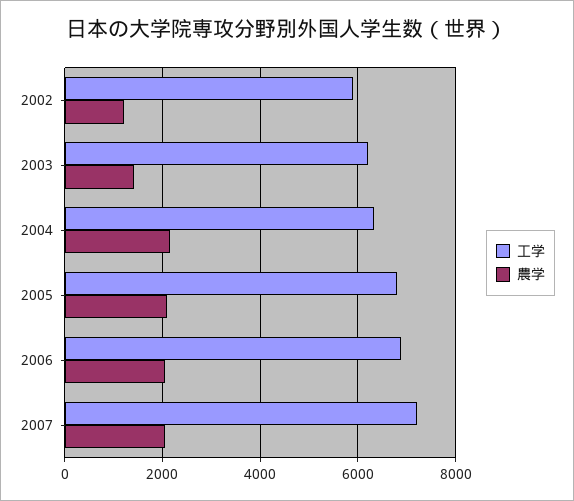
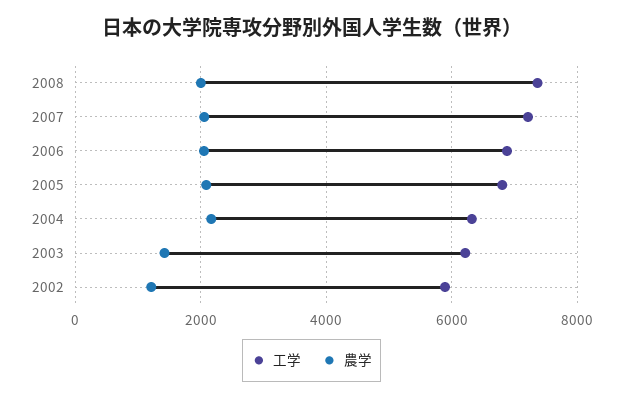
工学, 2008: none -> 7400
農学, 2008: none -> 2000

